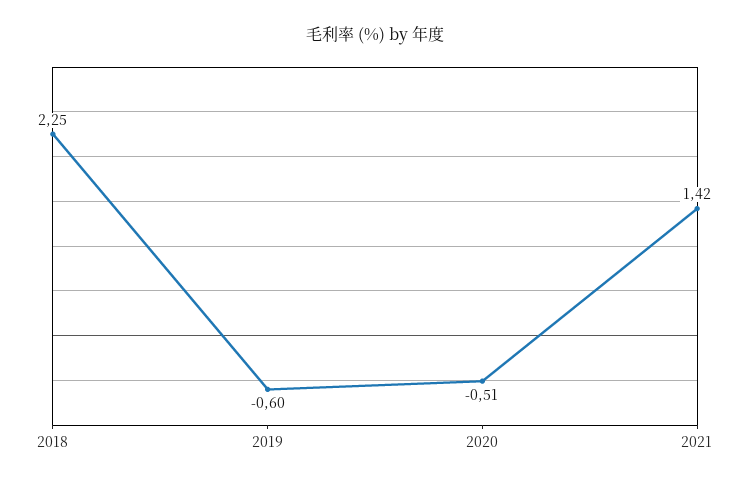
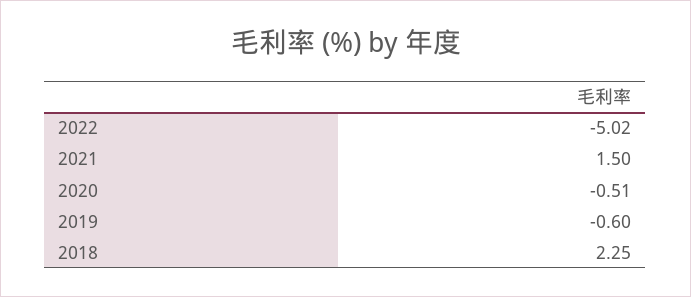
2021: 1.42 -> 1.5
2022: none -> -5.02

